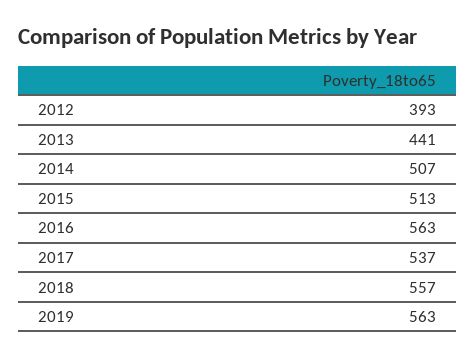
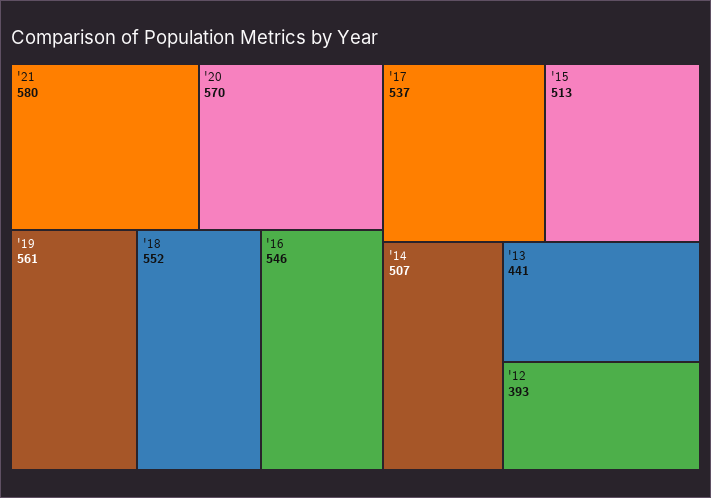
2016: 563 -> 546
2018: 557 -> 552
2019: 563 -> 561
'21: none -> 580
'20: none -> 570

